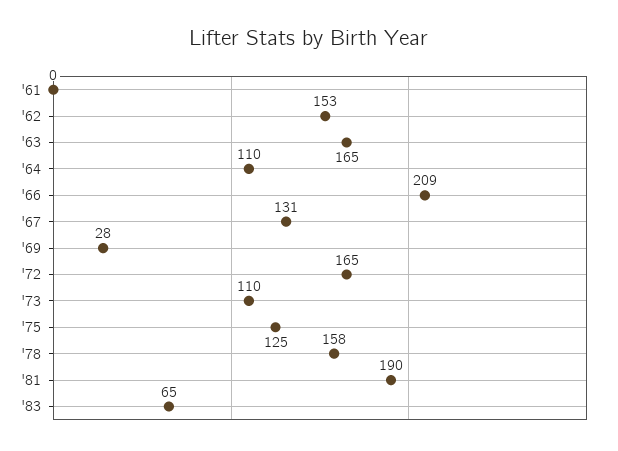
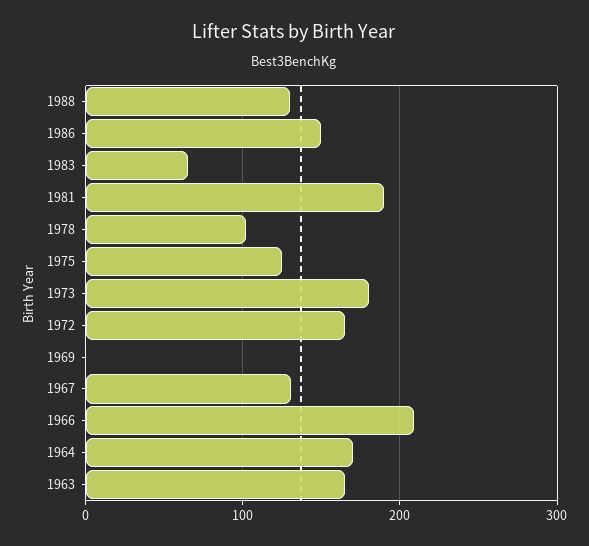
'61: 0 -> none
'62: 153 -> none
'64: 110 -> 170
'69: 28 -> 0
'73: 110 -> 180
'78: 158 -> 100
1988: none -> 130
1986: none -> 150

